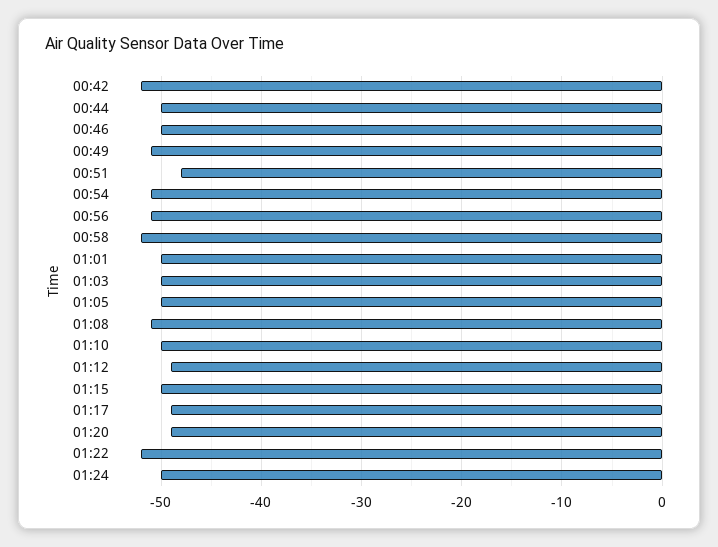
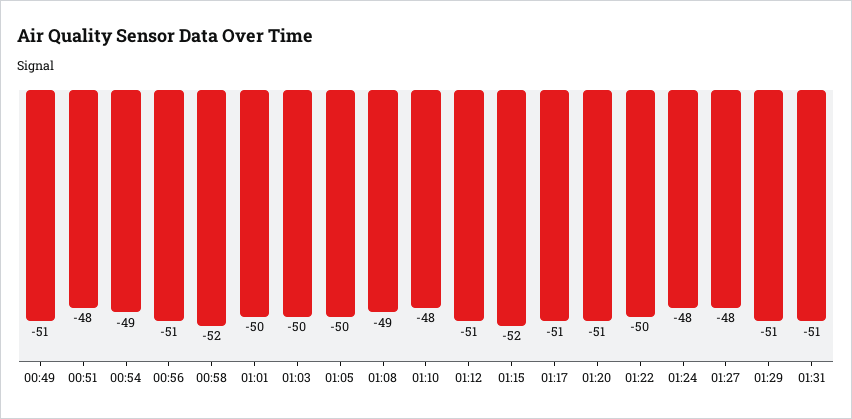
00:42: -52 -> none
00:44: -50 -> none
00:46: -50 -> none
00:54: -51 -> -49
01:08: -51 -> -49
01:10: -50 -> -48
01:12: -49 -> -51
01:15: -50 -> -52
01:17: -49 -> -51
01:20: -49 -> -51
01:22: -52 -> -50
01:24: -50 -> -48
01:27: none -> -48
01:29: none -> -51
01:31: none -> -51

